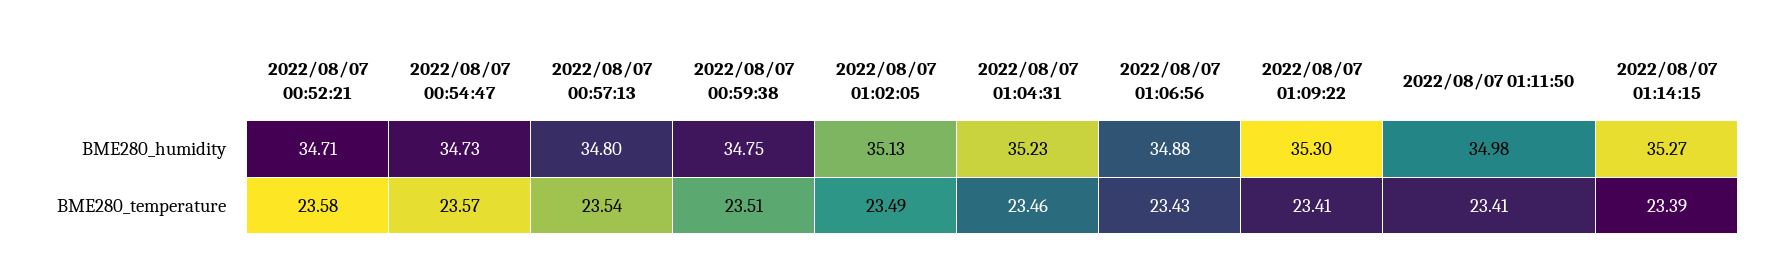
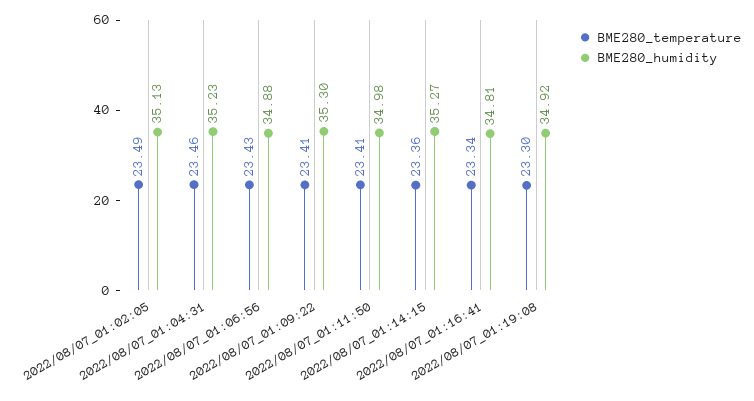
BME280_humidity, 2022/08/07 00:52:21: 34.71 -> none
BME280_humidity, 2022/08/07 00:54:47: 34.73 -> none
BME280_humidity, 2022/08/07 00:57:13: 34.8 -> none
BME280_humidity, 2022/08/07 00:59:38: 34.75 -> none
BME280_temperature, 2022/08/07 00:52:21: 23.58 -> none
BME280_temperature, 2022/08/07 00:54:47: 23.57 -> none
BME280_temperature, 2022/08/07 00:57:13: 23.54 -> none
BME280_temperature, 2022/08/07 00:59:38: 23.51 -> none
BME280_temperature, 2022/08/07 01:14:15: 23.39 -> 23.36
BME280_temperature, 2022/08/07_01:16:41: none -> 23.34
BME280_humidity, 2022/08/07_01:16:41: none -> 34.81
BME280_temperature, 2022/08/07_01:19:08: none -> 23.3
BME280_humidity, 2022/08/07_01:19:08: none -> 34.92

